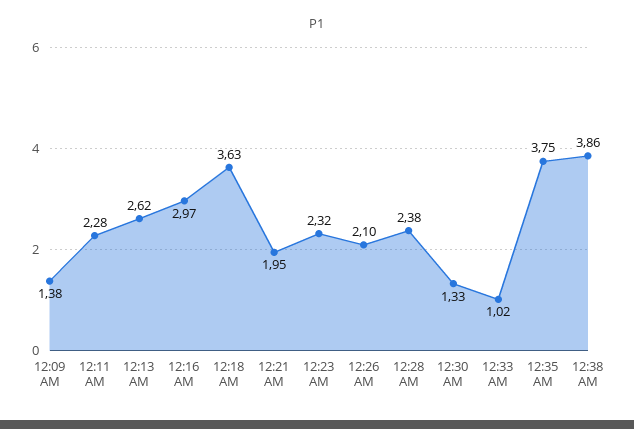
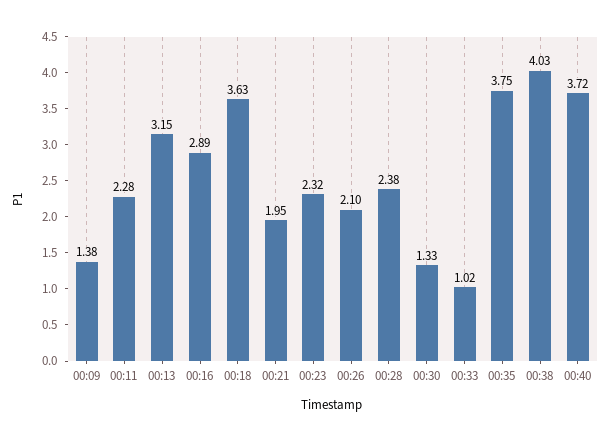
12:13 AM: 2.62 -> 3.15
12:16 AM: 2.97 -> 2.89
12:38 AM: 3.86 -> 4.03
00:40: none -> 3.72

